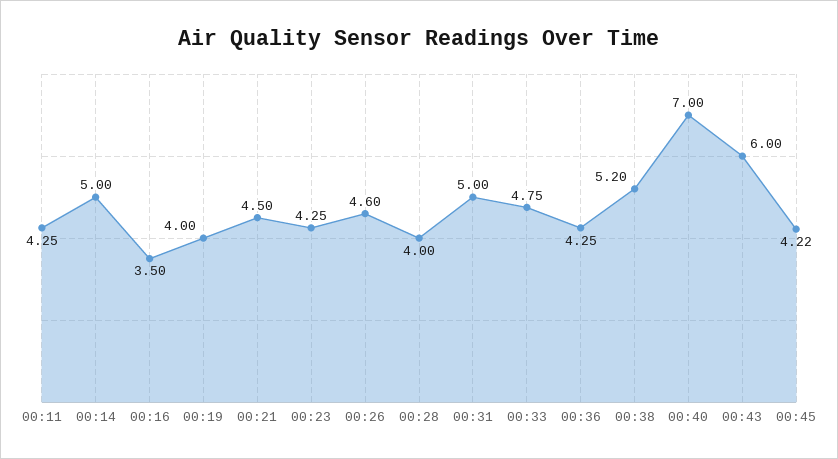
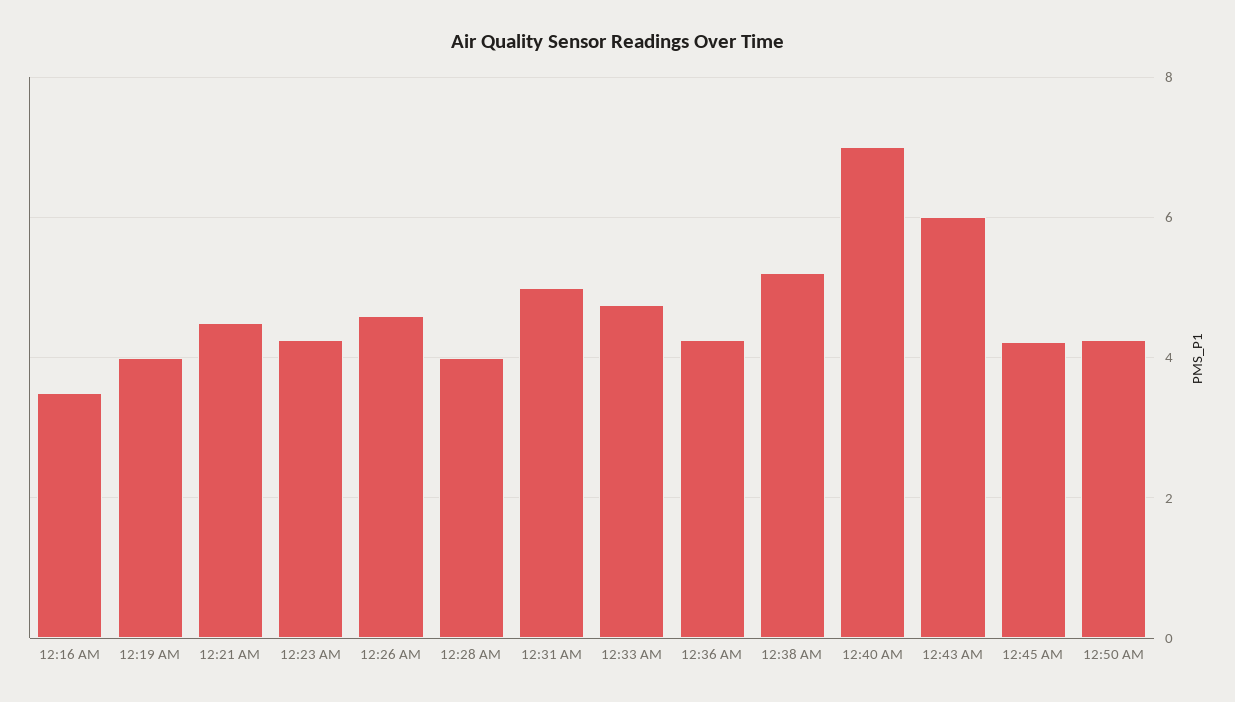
00:11: 4.25 -> none
00:14: 5 -> none
12:50 AM: none -> 4.2

